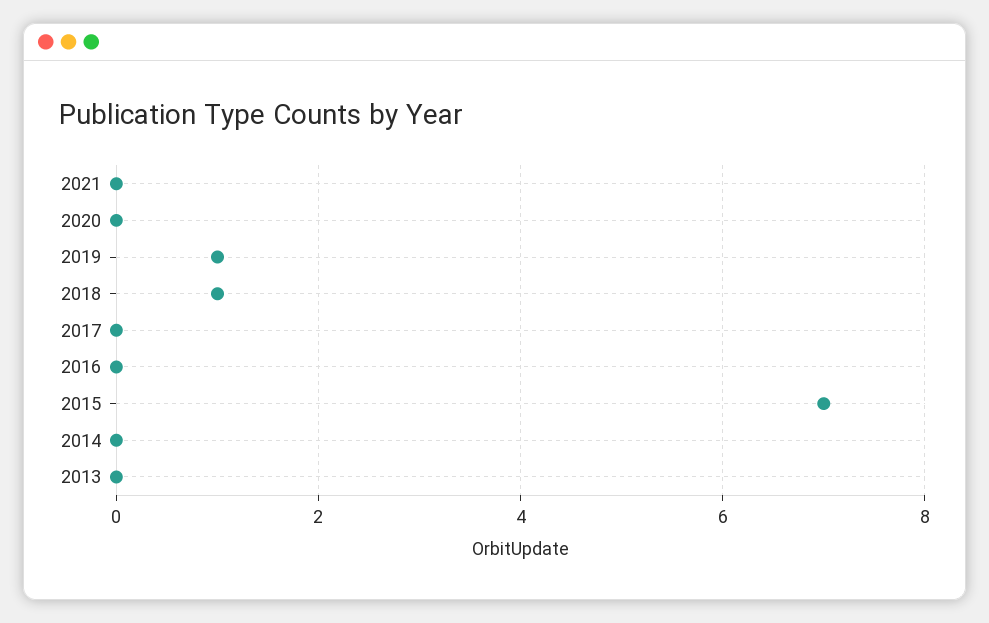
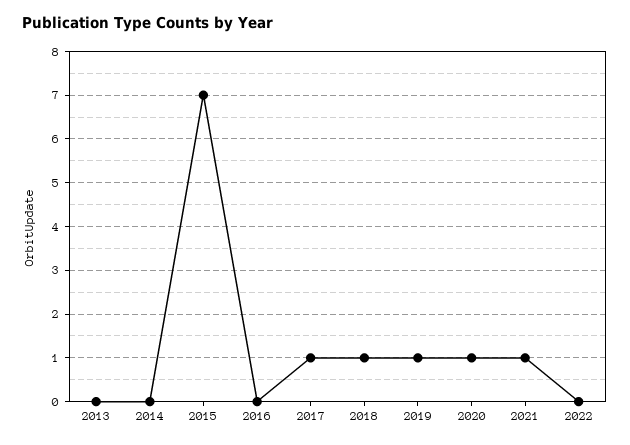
2021: 0 -> 1
2020: 0 -> 1
2017: 0 -> 1
2022: none -> 0

